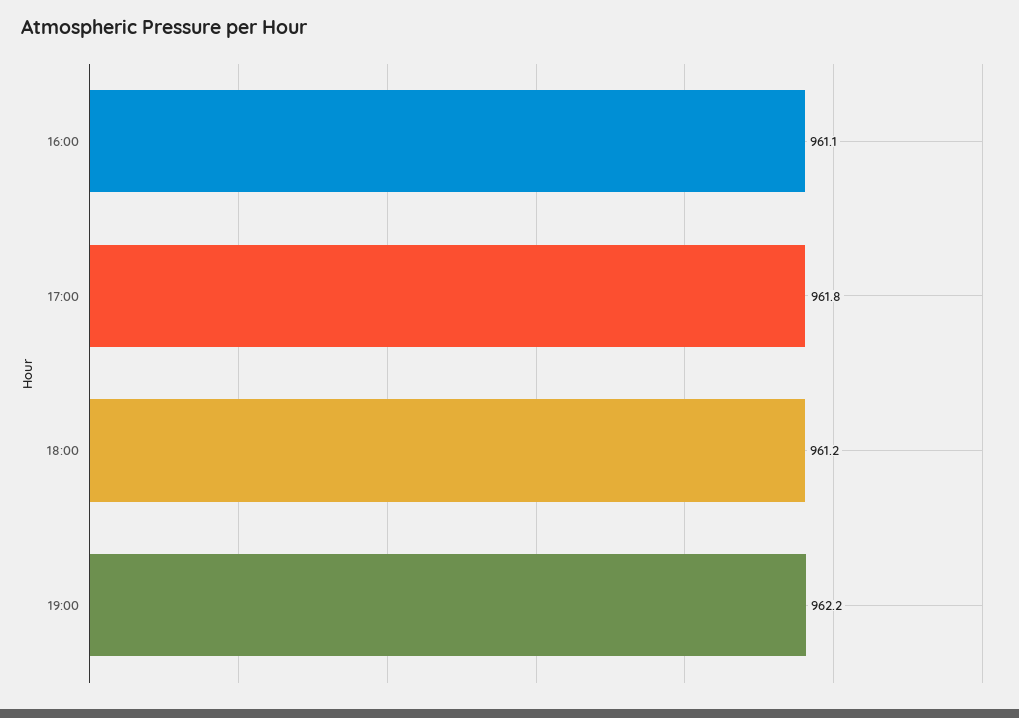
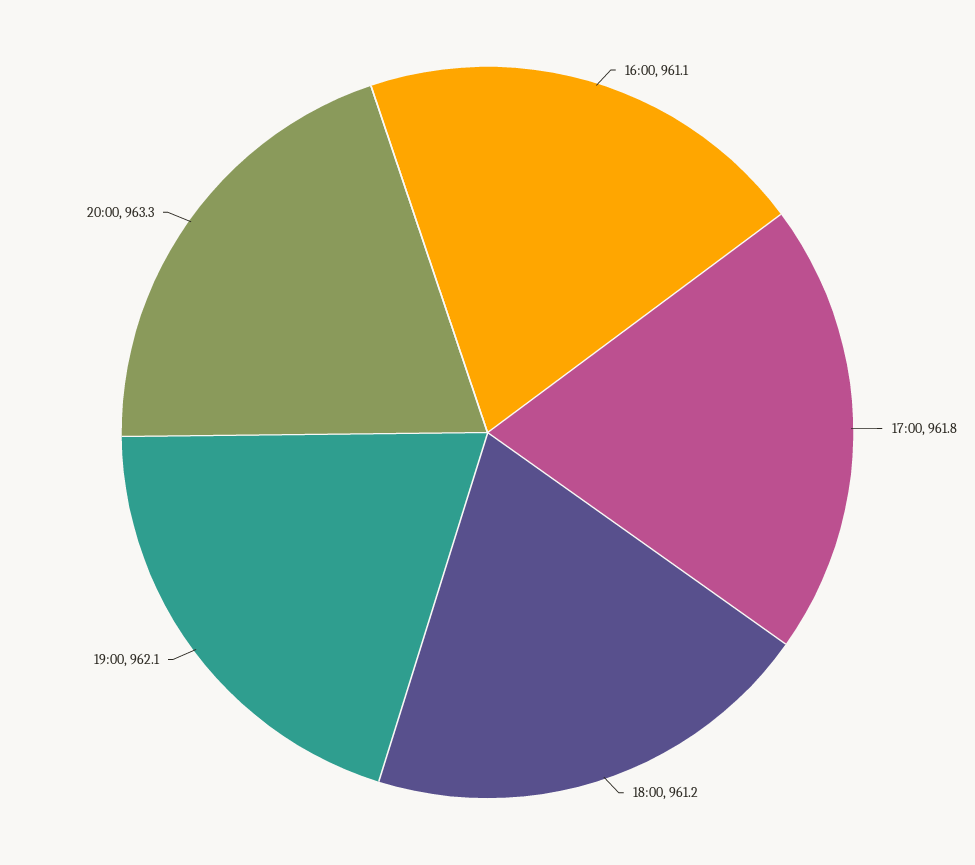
19:00: 962.2 -> 962.1
20:00: none -> 963.3

